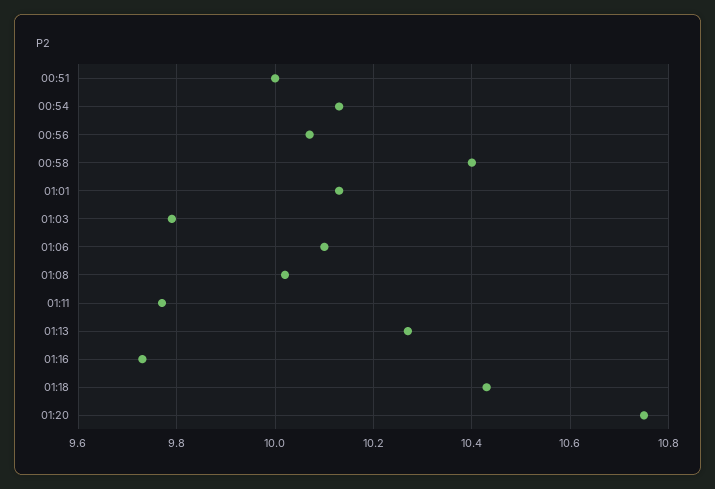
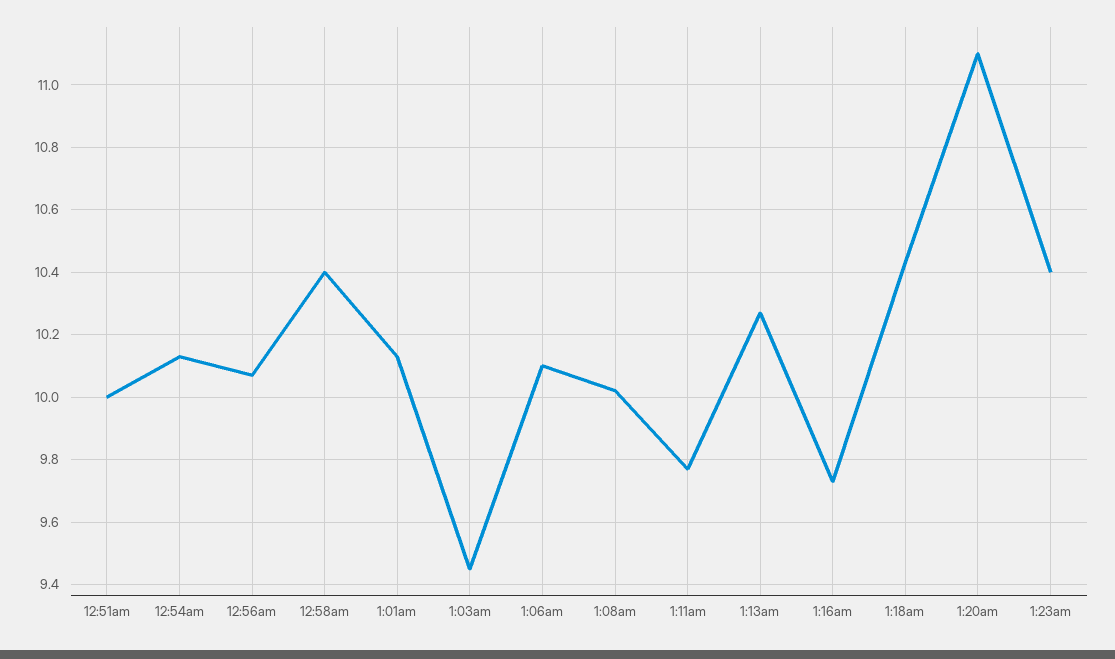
01:03: 9.8 -> 9.45
01:20: 10.75 -> 11.1
1:23am: none -> 10.4

